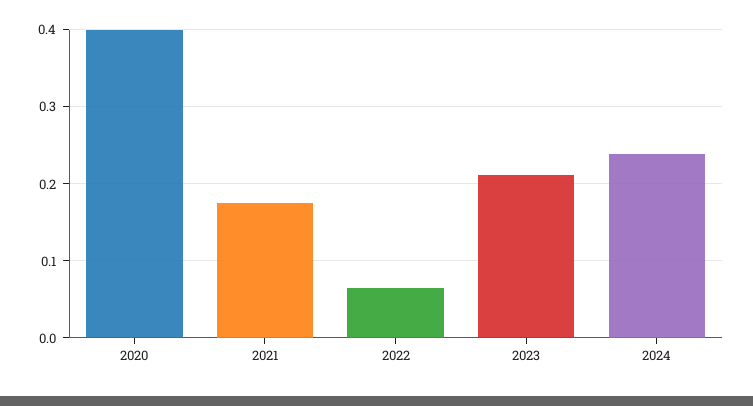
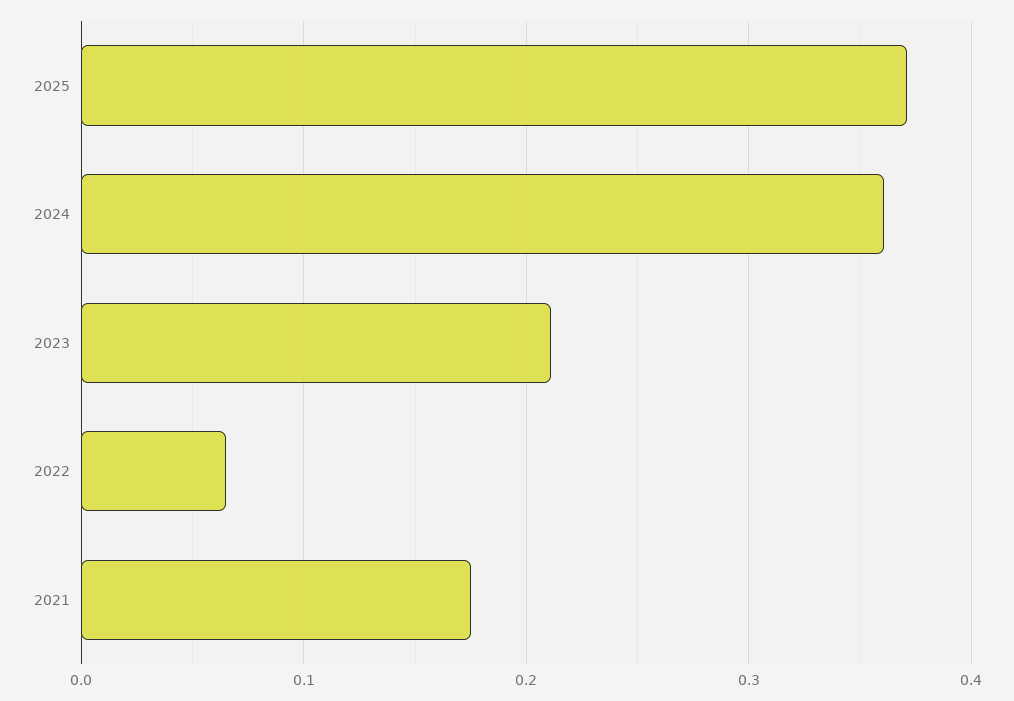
2020: 0.4 -> none
2024: 0.24 -> 0.36
2025: none -> 0.37

